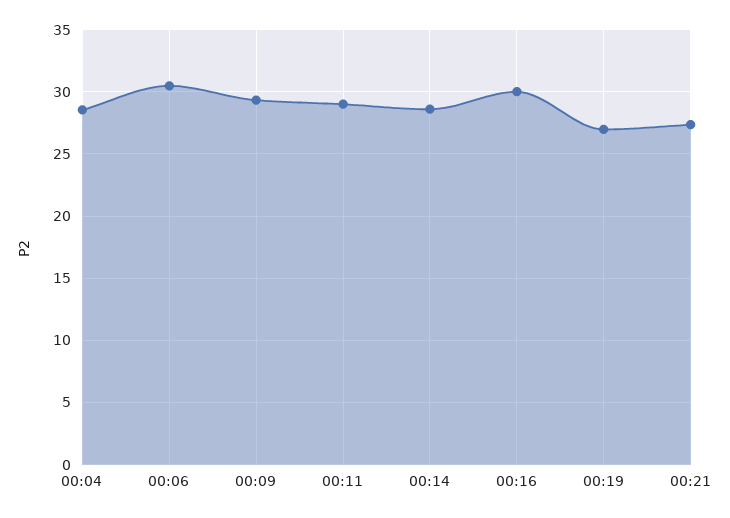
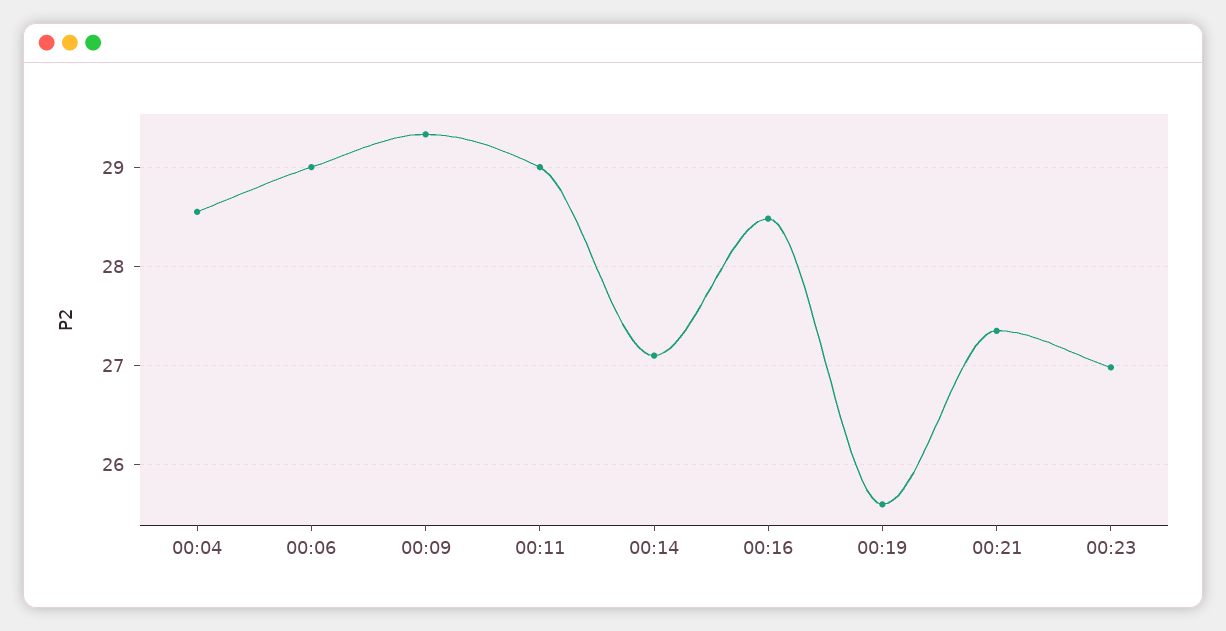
00:06: 30.5 -> 29
00:14: 28.5 -> 27.1
00:16: 30 -> 28.5
00:19: 27 -> 25.6
00:23: none -> 27

